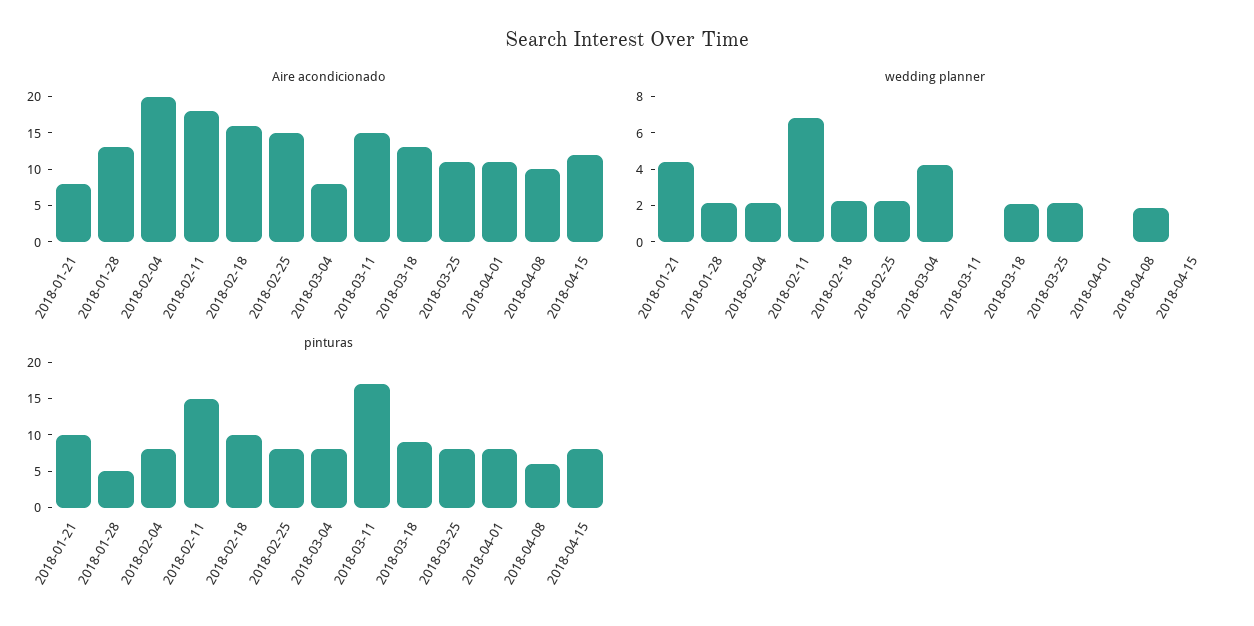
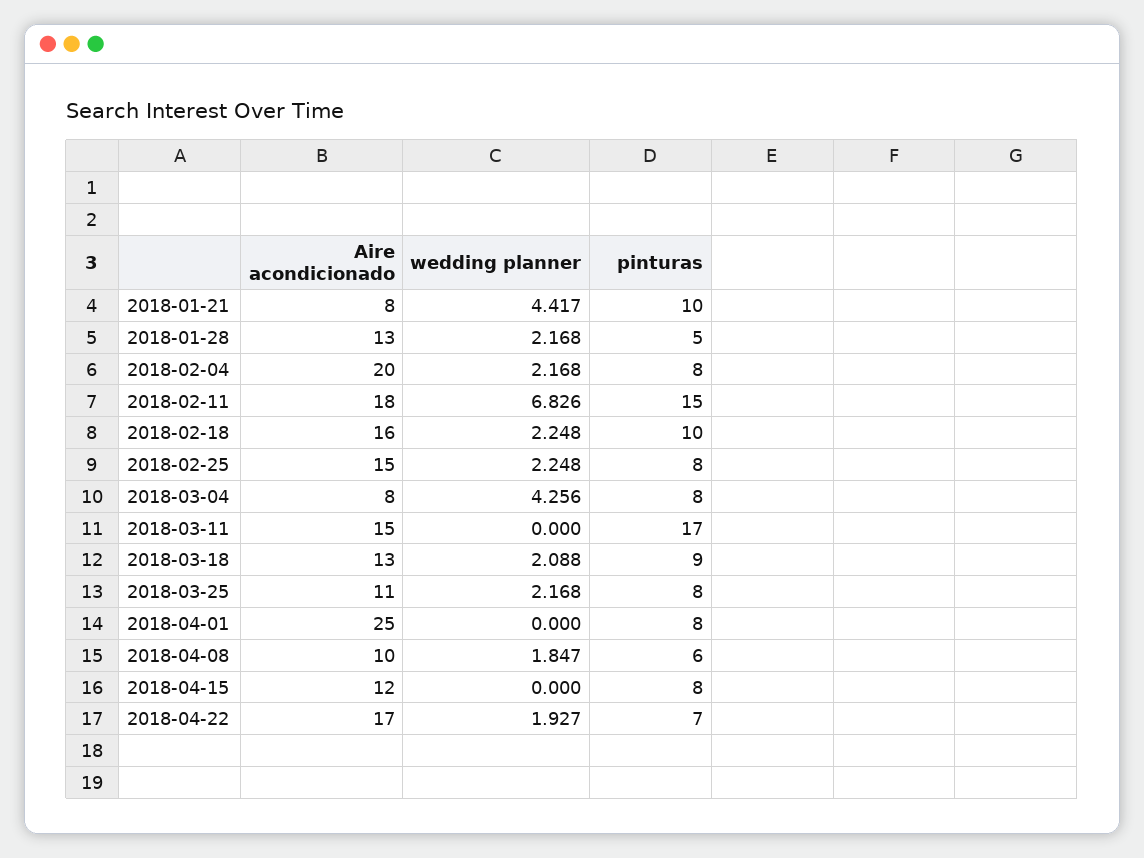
Aire acondicionado, 2018-04-01: 10 -> 25
Aire acondicionado, 2018-04-22: none -> 17
wedding planner, 2018-04-22: none -> 1.927
pinturas, 2018-04-22: none -> 7

